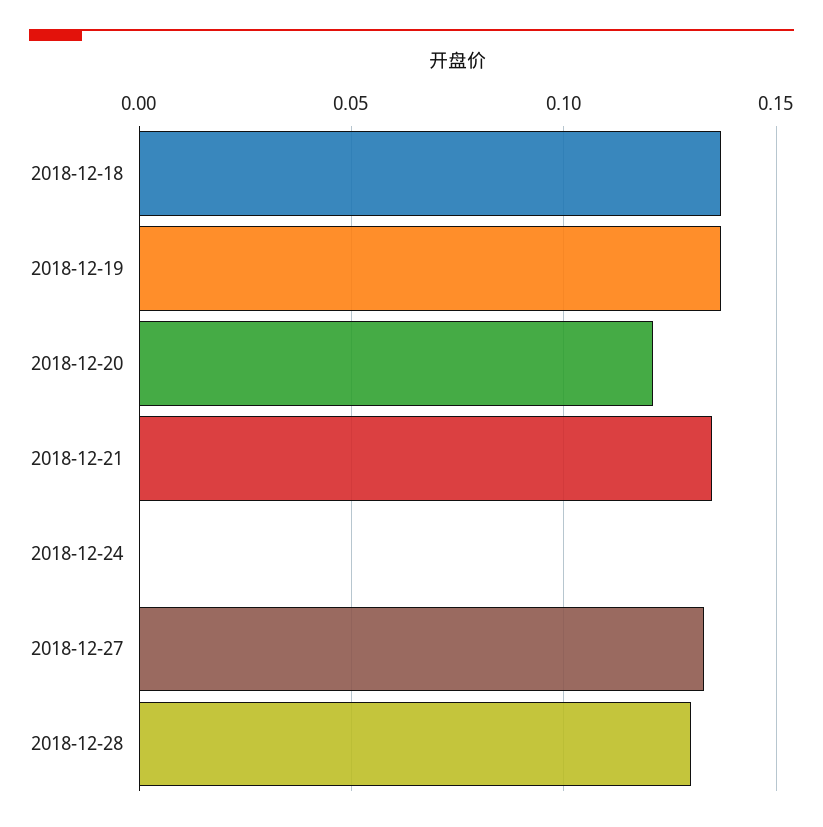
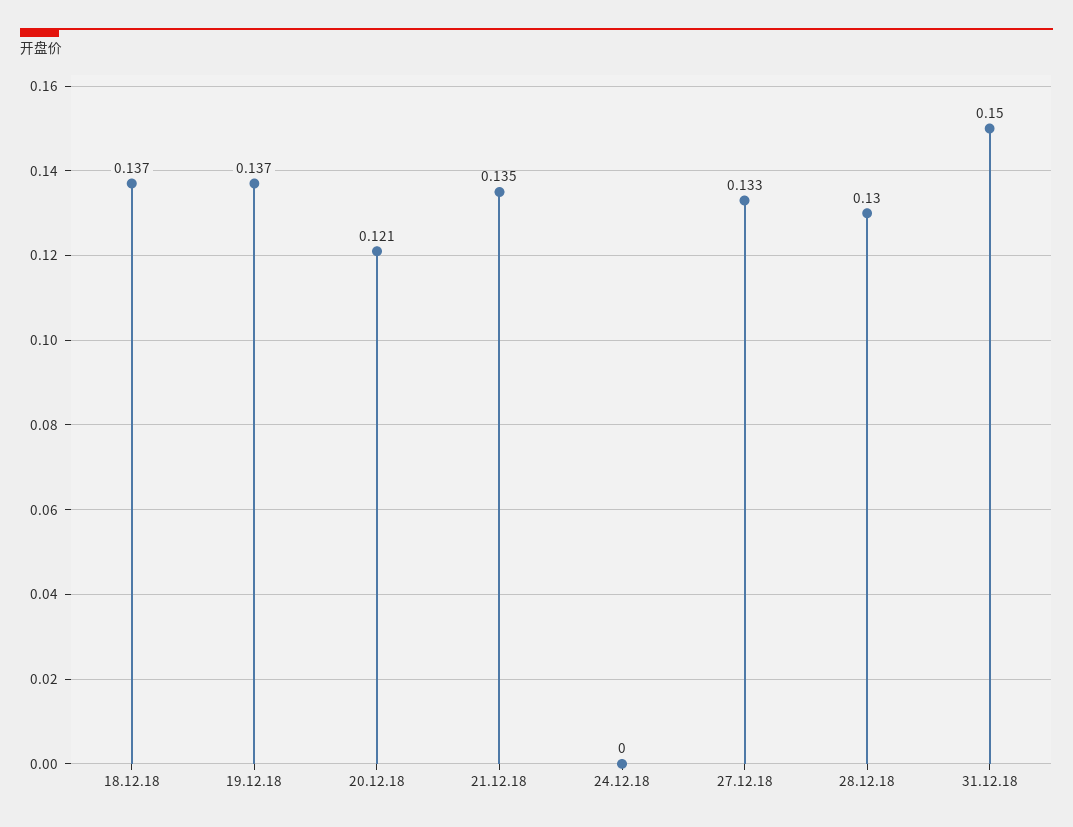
31.12.18: none -> 0.15

